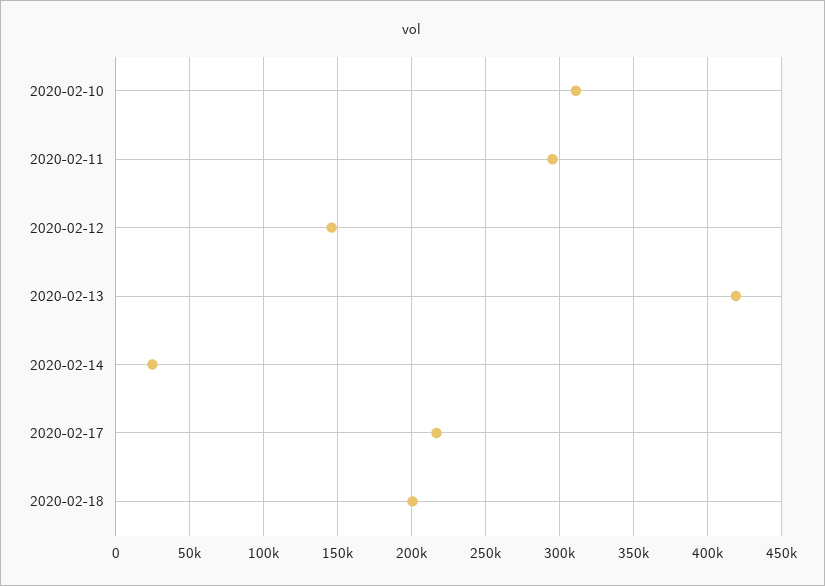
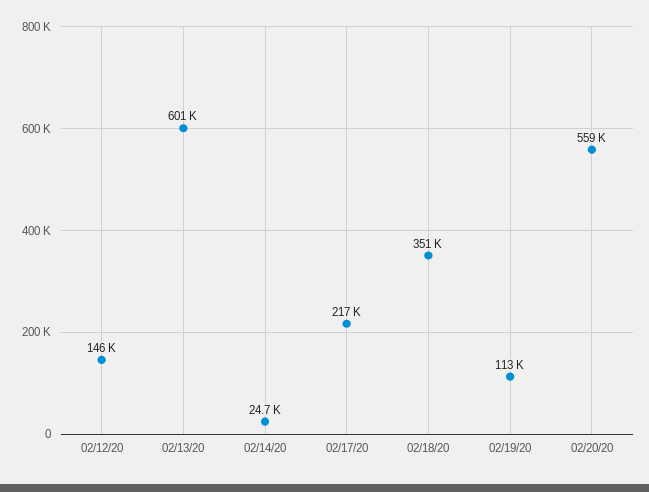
2020-02-10: 310000 -> none
2020-02-11: 295000 -> none
2020-02-13: 420000 -> 601000
2020-02-18: 200000 -> 351000
02/19/20: none -> 113000
02/20/20: none -> 559000

